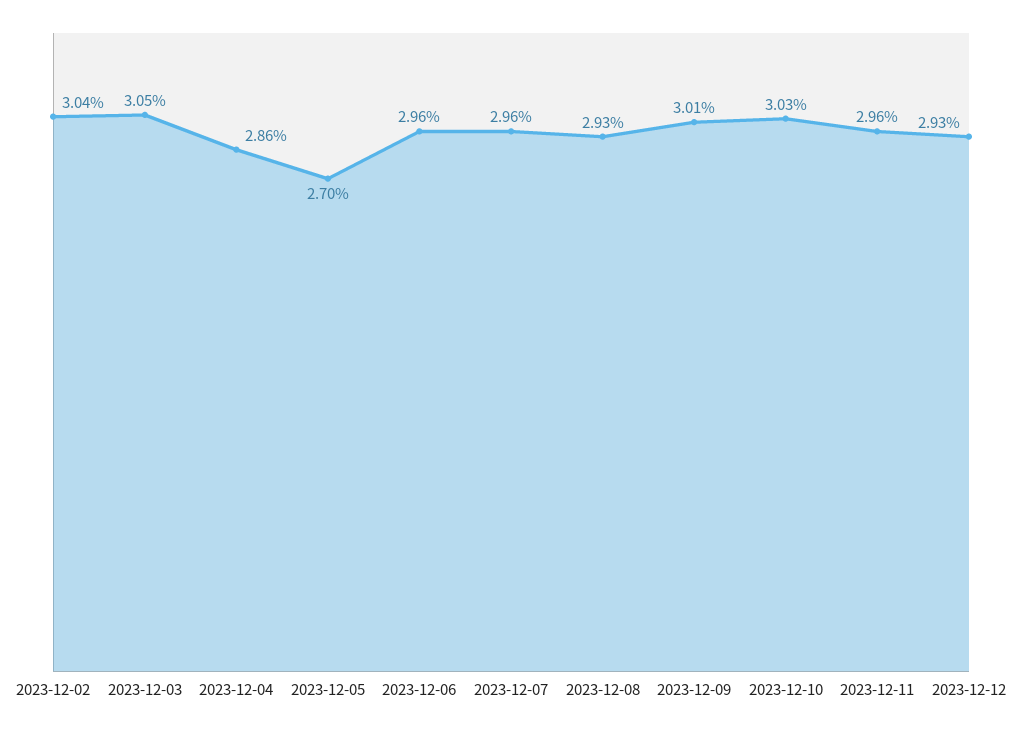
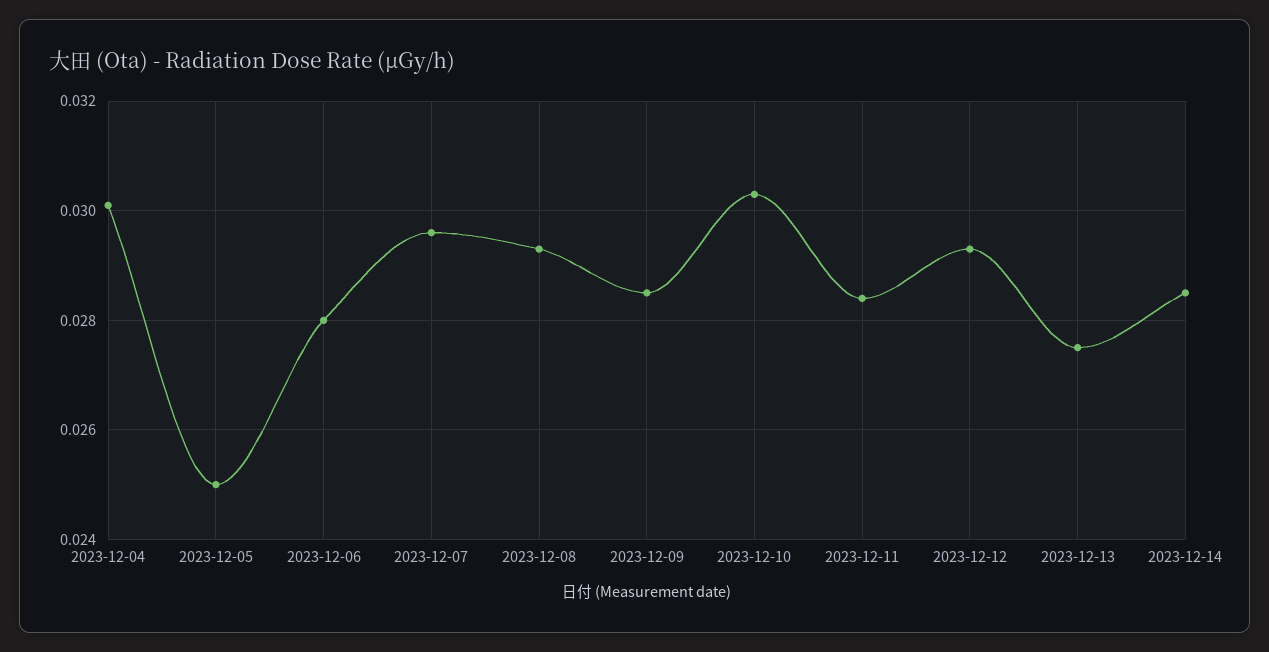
2023-12-02: 0.0304 -> none
2023-12-03: 0.0305 -> none
2023-12-04: 0.0286 -> 0.03
2023-12-05: 0.027 -> 0.025
2023-12-06: 0.0296 -> 0.028
2023-12-09: 0.0301 -> 0.0285
2023-12-11: 0.0296 -> 0.0285
2023-12-13: none -> 0.0275
2023-12-14: none -> 0.0285

